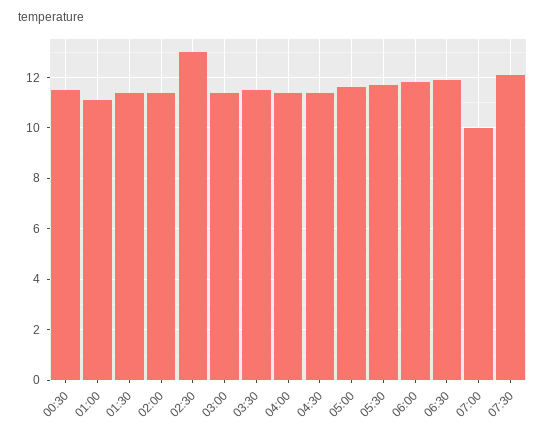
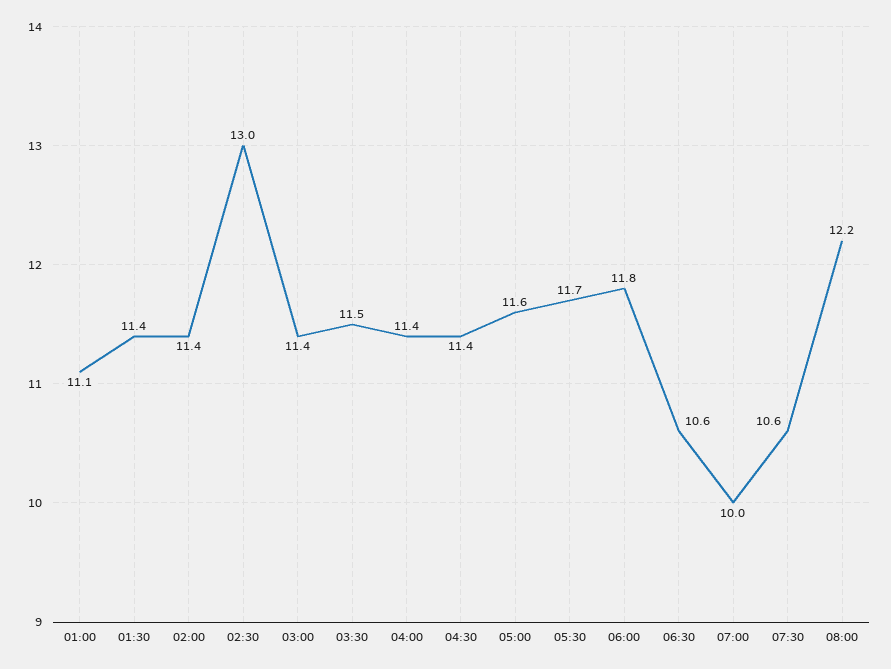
00:30: 11.5 -> none
06:30: 12 -> 10.6
07:30: 12 -> 10.6
08:00: none -> 12.2

